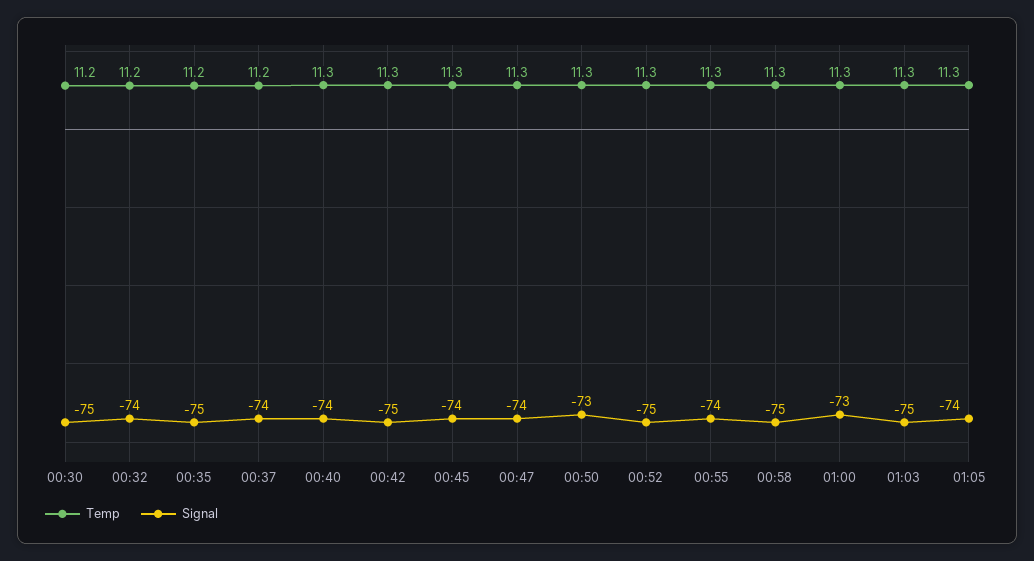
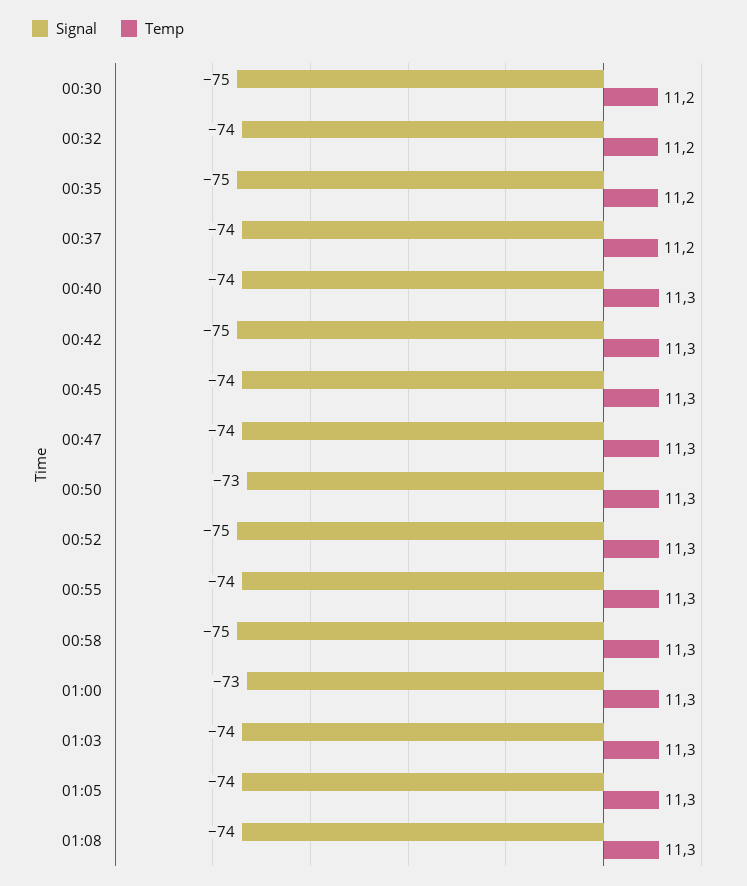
Signal, 01:03: -75 -> -74
Signal, 01:08: none -> -74
Temp, 01:08: none -> 11.3

